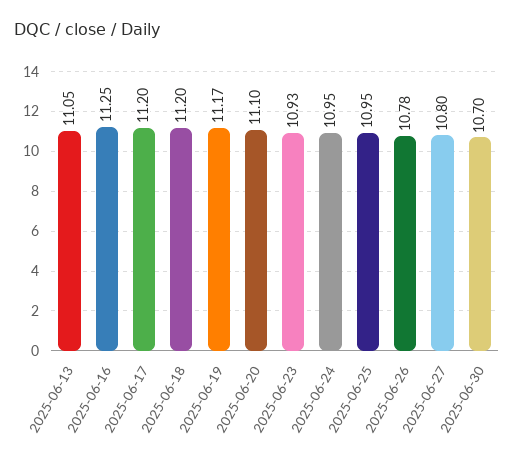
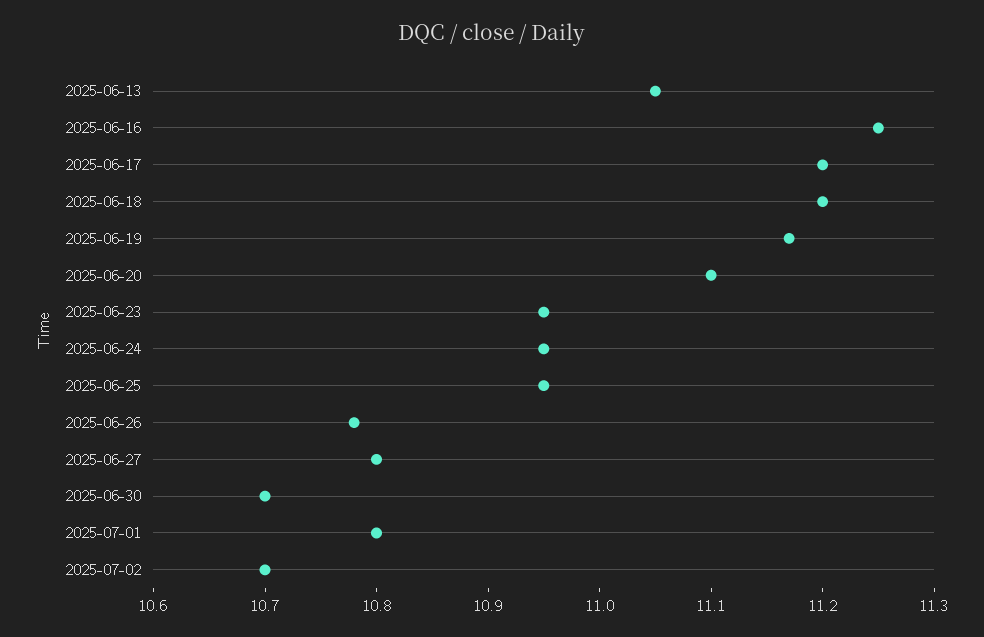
2025-06-23: 10.93 -> 10.95
2025-07-01: none -> 10.8
2025-07-02: none -> 10.7

